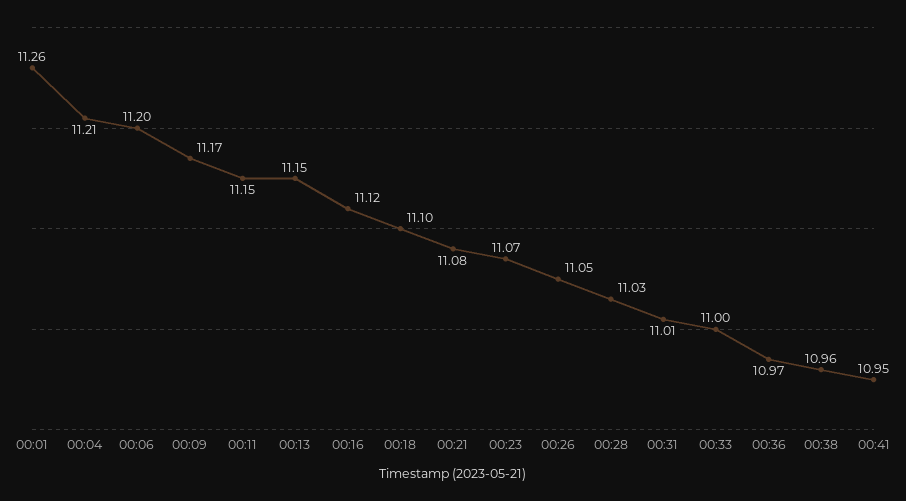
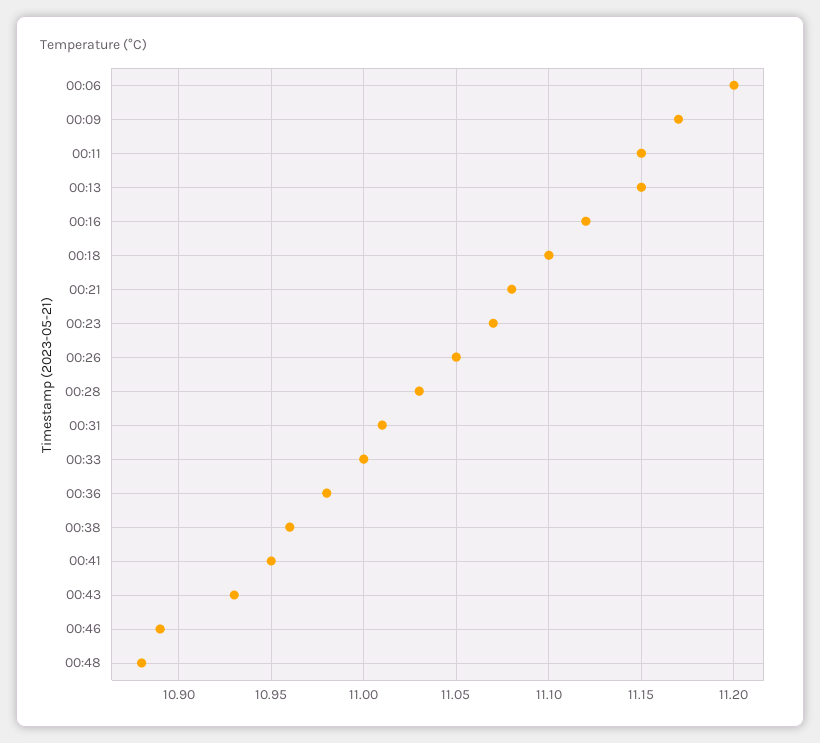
00:01: 11.26 -> none
00:04: 11.21 -> none
00:36: 10.97 -> 10.98
00:43: none -> 10.93
00:46: none -> 10.89
00:48: none -> 10.88

